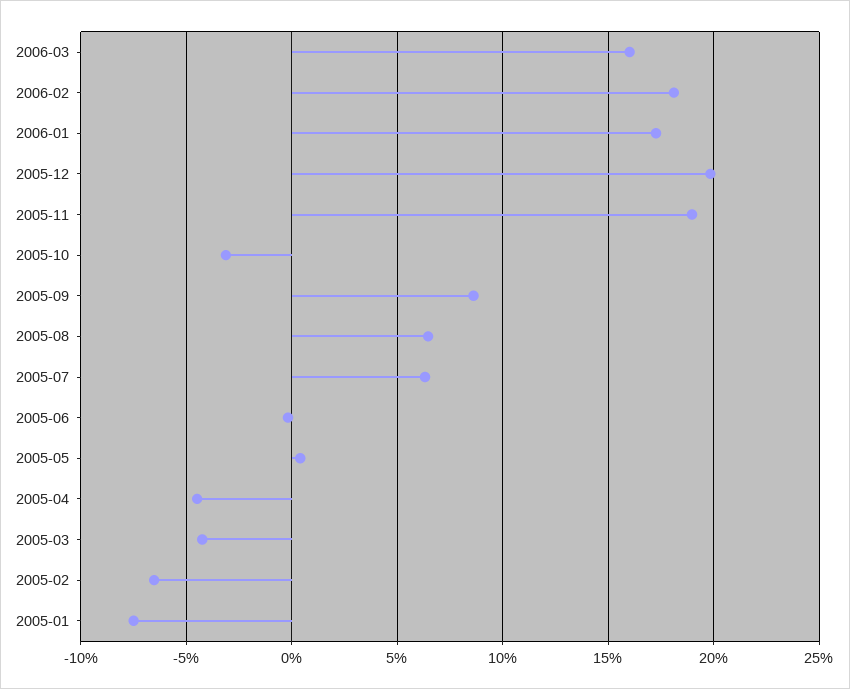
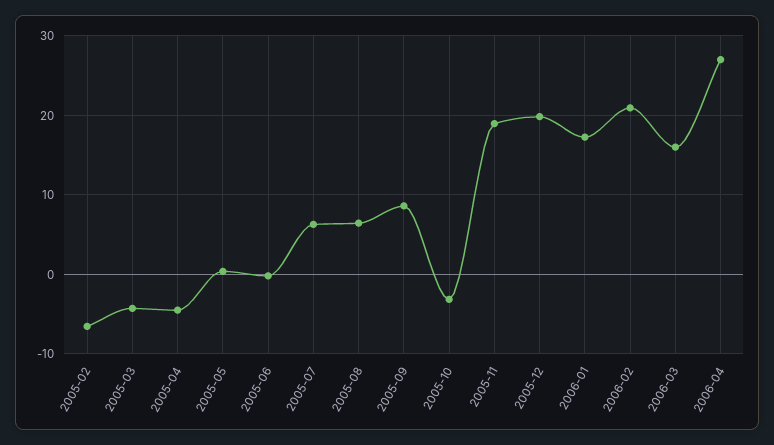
2006-02: 18 -> 21
2005-01: -7.5 -> none
2006-04: none -> 27

